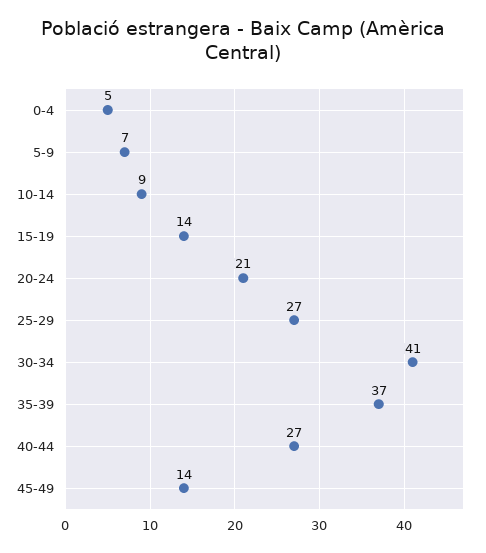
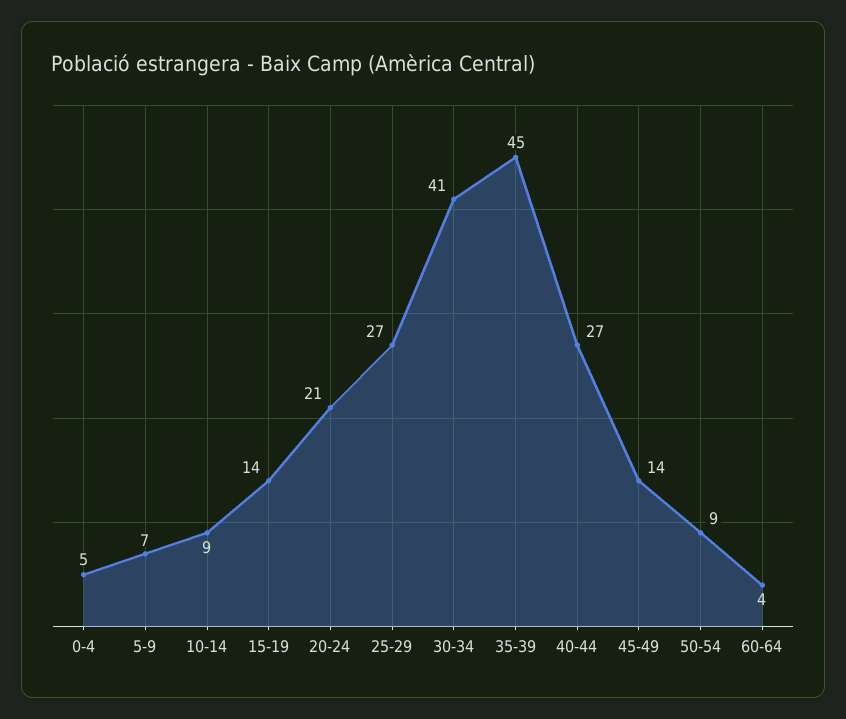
35-39: 37 -> 45
50-54: none -> 9
60-64: none -> 4

